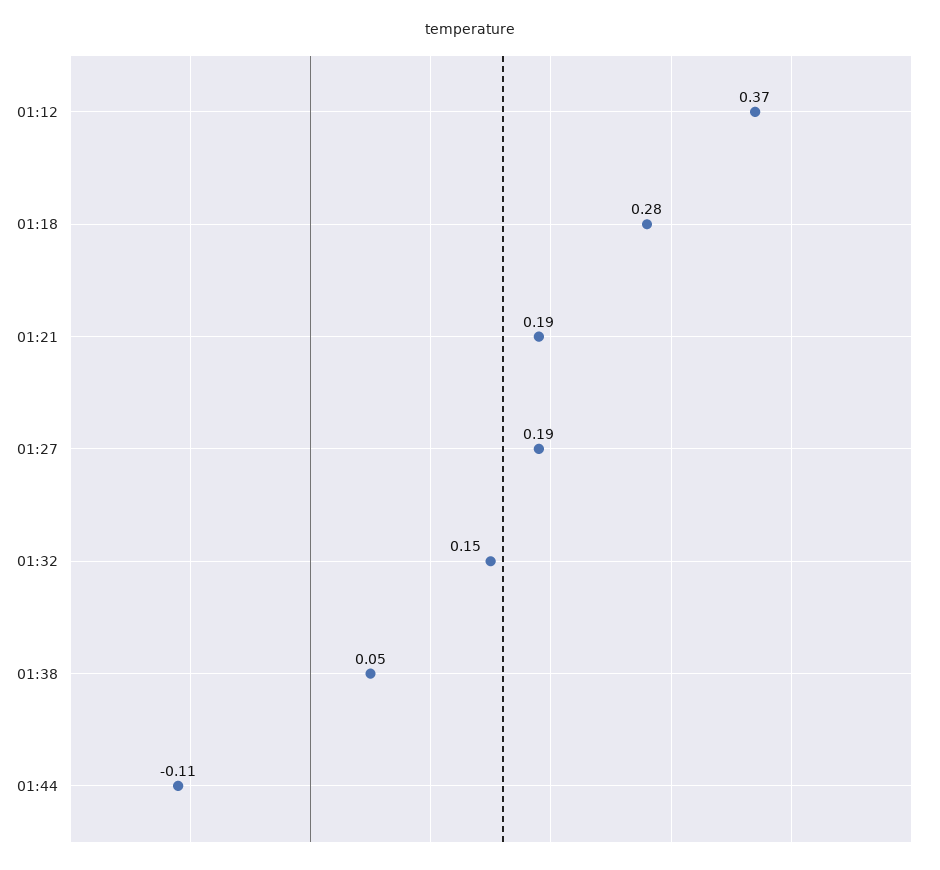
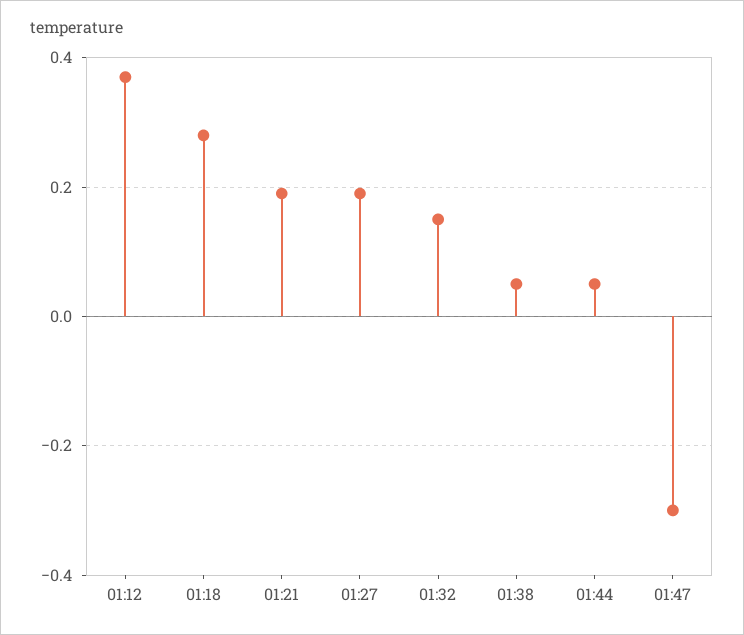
01:44: -0.11 -> 0.05
01:47: none -> -0.3

